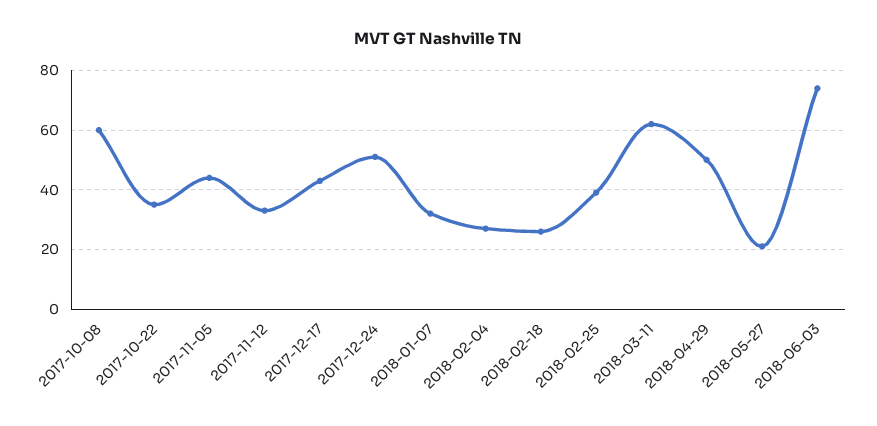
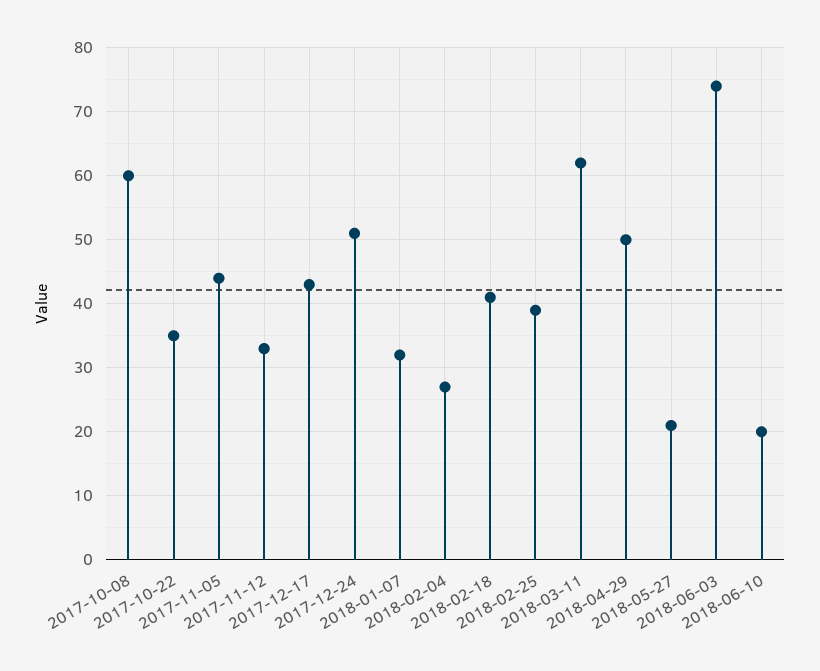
2018-02-18: 25 -> 41
2018-06-10: none -> 20

